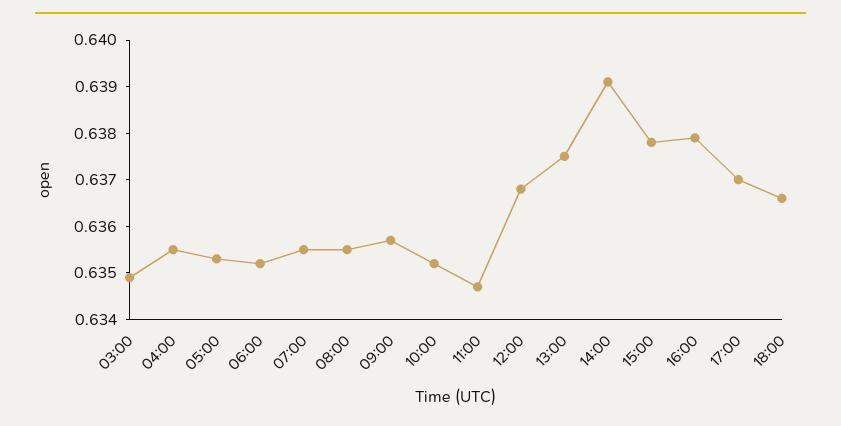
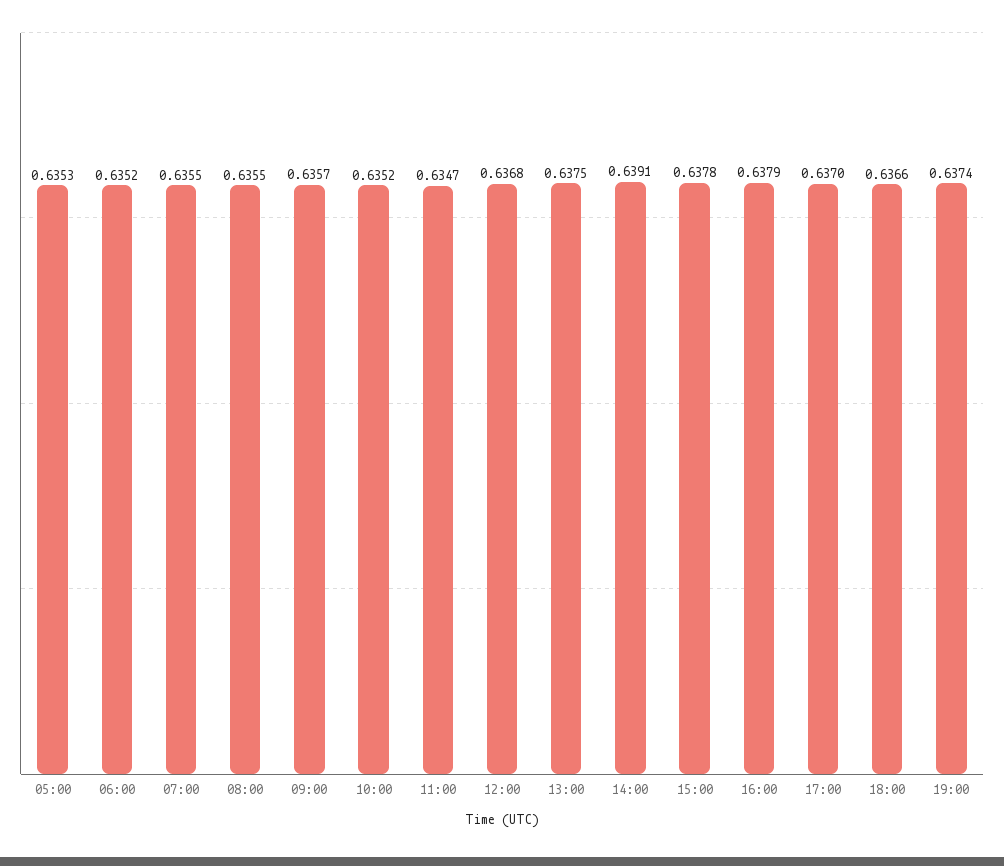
03:00: 0.635 -> none
04:00: 0.6355 -> none
19:00: none -> 0.6374

